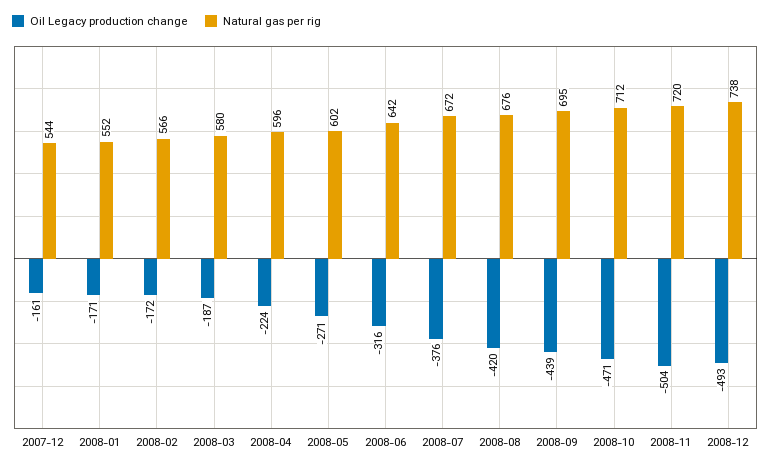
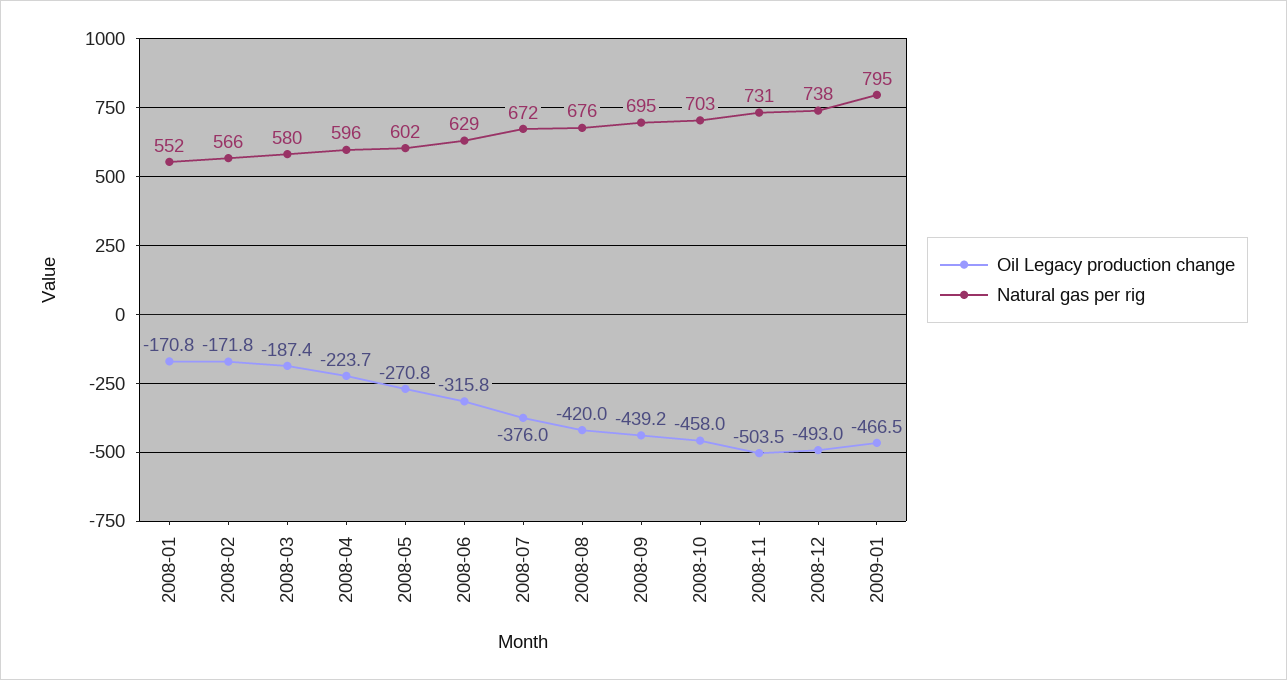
Oil Legacy production change, 2007-12: -161 -> none
Natural gas per rig, 2007-12: 544 -> none
Natural gas per rig, 2008-06: 642 -> 629
Oil Legacy production change, 2008-10: -471 -> -458
Natural gas per rig, 2008-10: 712 -> 703
Natural gas per rig, 2008-11: 720 -> 731
Oil Legacy production change, 2009-01: none -> -466.5
Natural gas per rig, 2009-01: none -> 795

